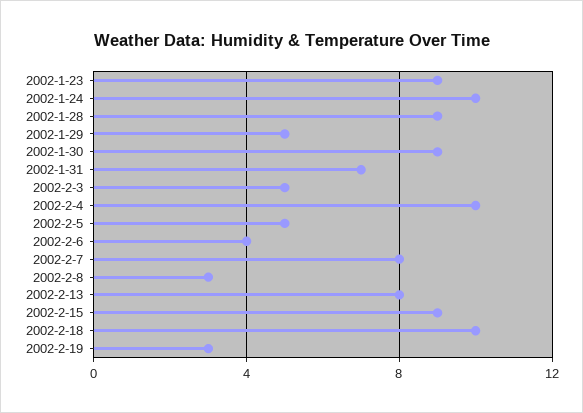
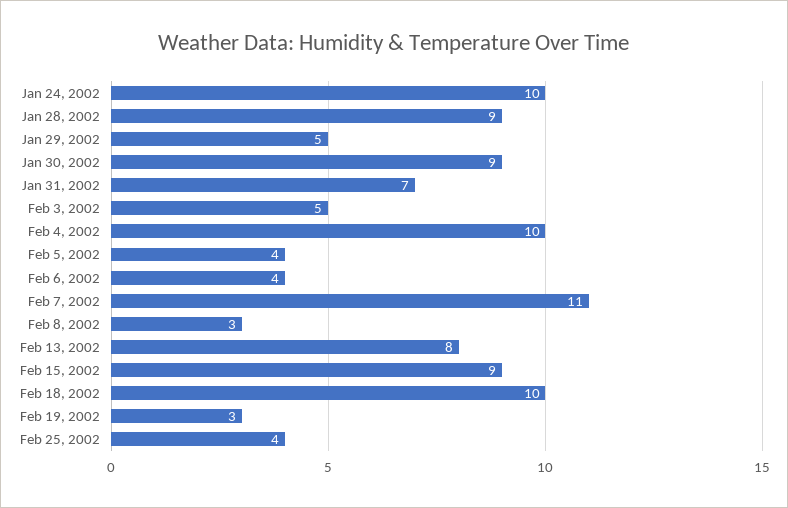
2002-1-23: 9 -> none
2002-2-5: 5 -> 4
2002-2-7: 8 -> 11
Feb 25, 2002: none -> 4

